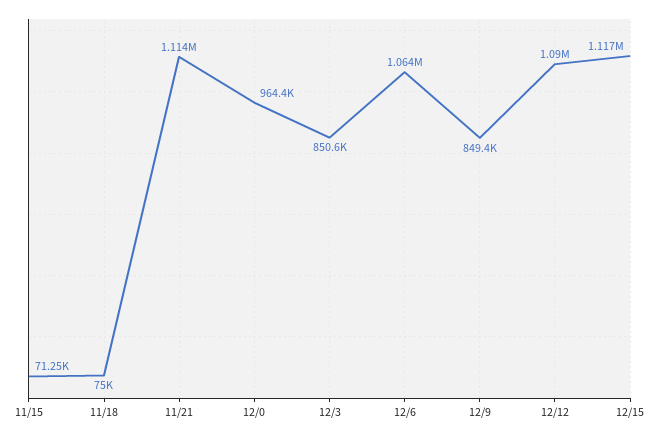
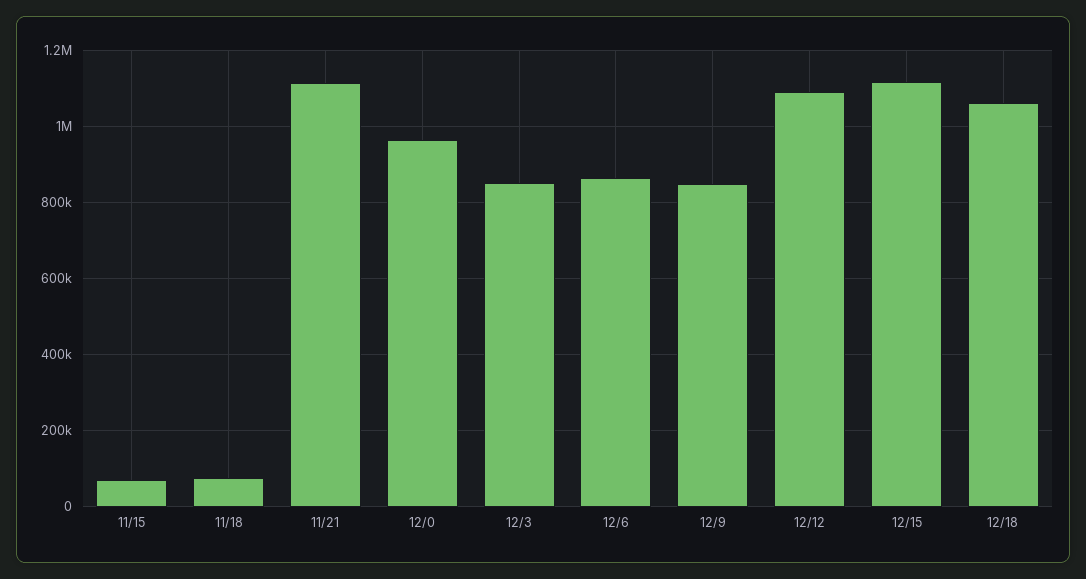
12/6: 1064000 -> 860000
12/18: none -> 1060000

